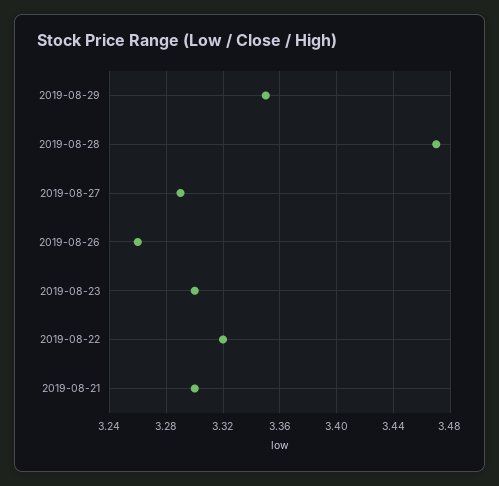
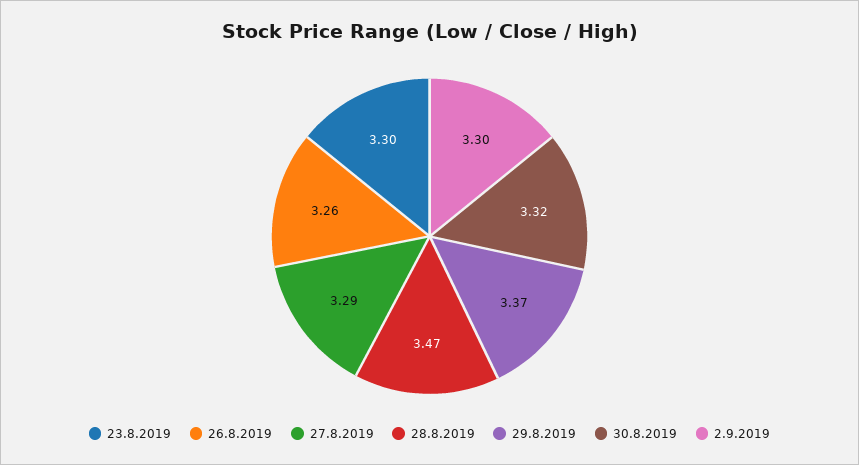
2019-08-29: 3.35 -> 3.37
2019-08-22: 3.32 -> none
2019-08-21: 3.3 -> none
30.8.2019: none -> 3.32
2.9.2019: none -> 3.3

